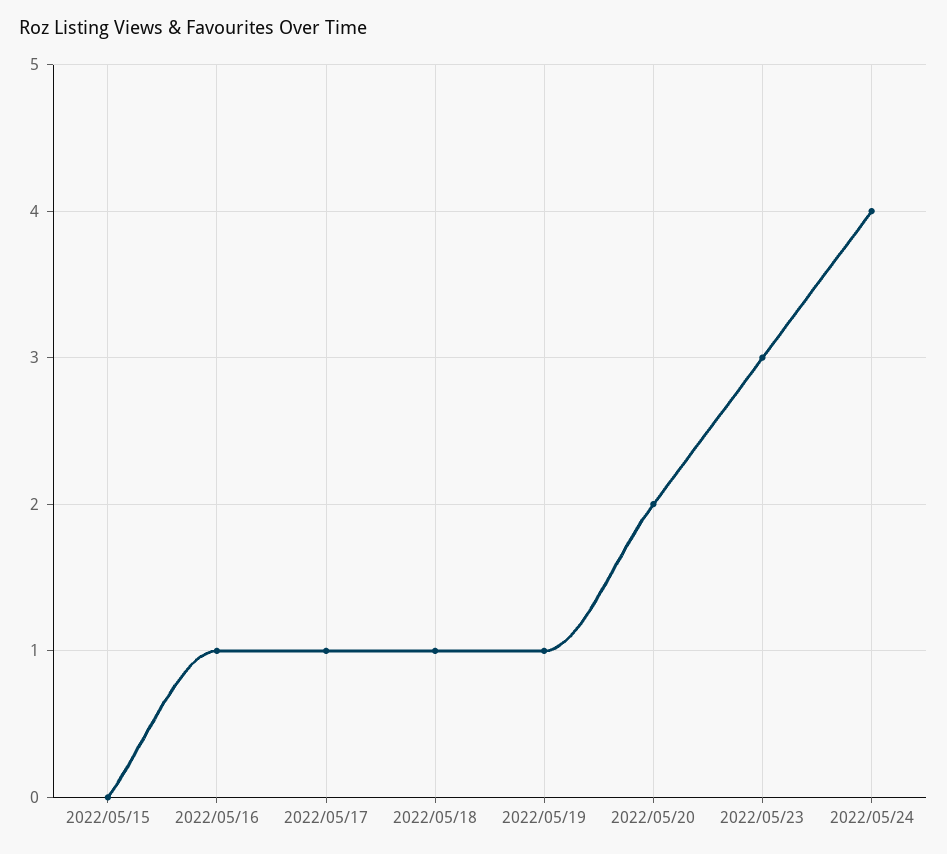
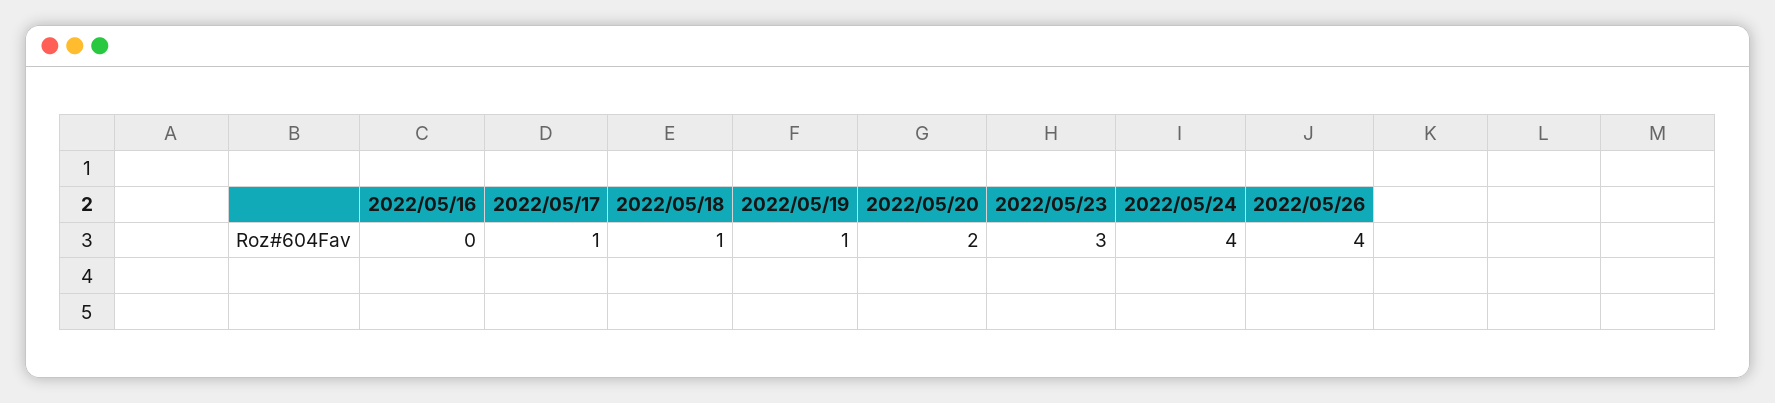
2022/05/15: 0 -> none
2022/05/16: 1 -> 0
2022/05/26: none -> 4

